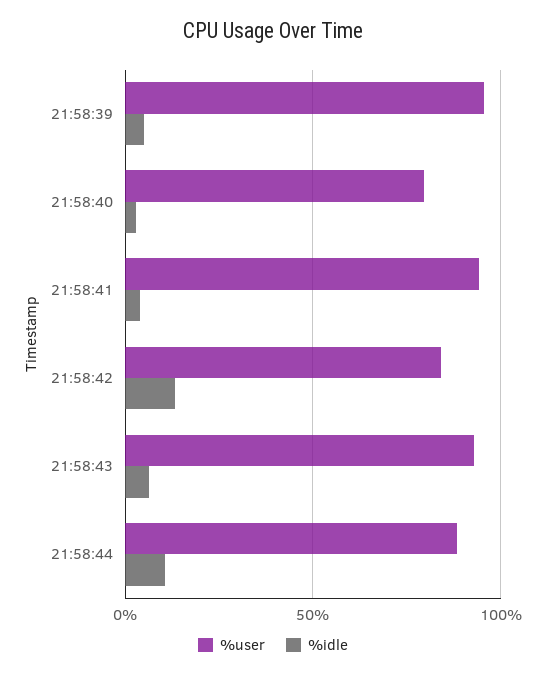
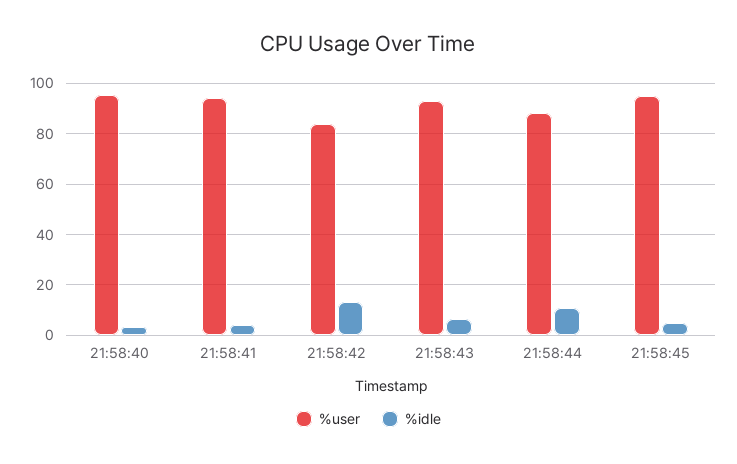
%user, 21:58:39: 95 -> none
%idle, 21:58:39: 5 -> none
%user, 21:58:40: 80 -> 95
%user, 21:58:45: none -> 95
%idle, 21:58:45: none -> 5

